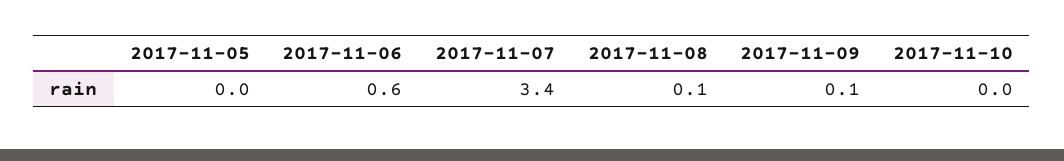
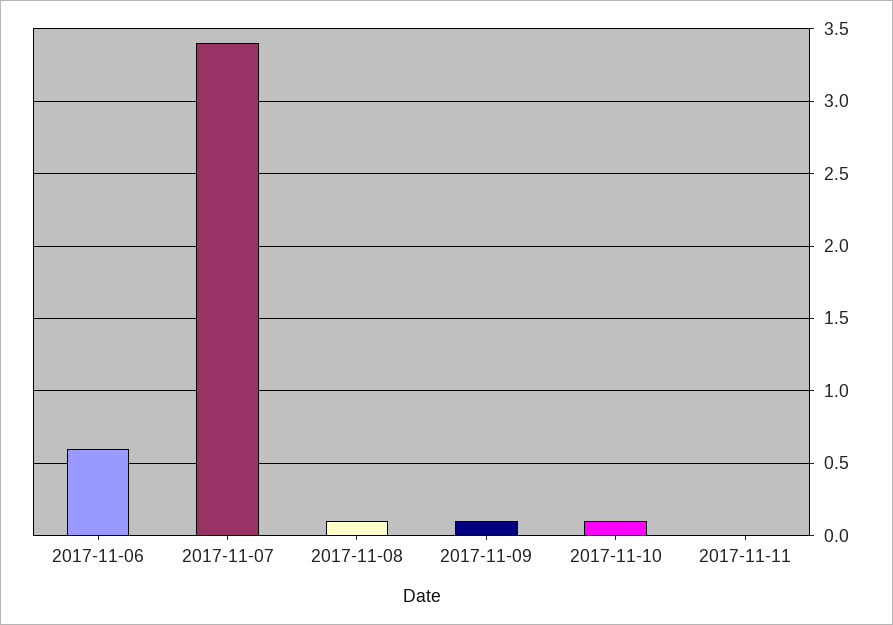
2017-11-05: 0 -> none
2017-11-10: 0 -> 0.1
2017-11-11: none -> 0

